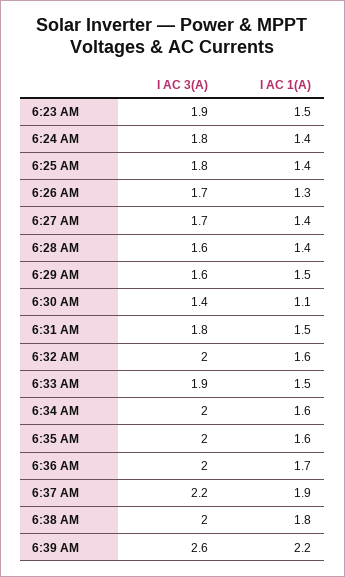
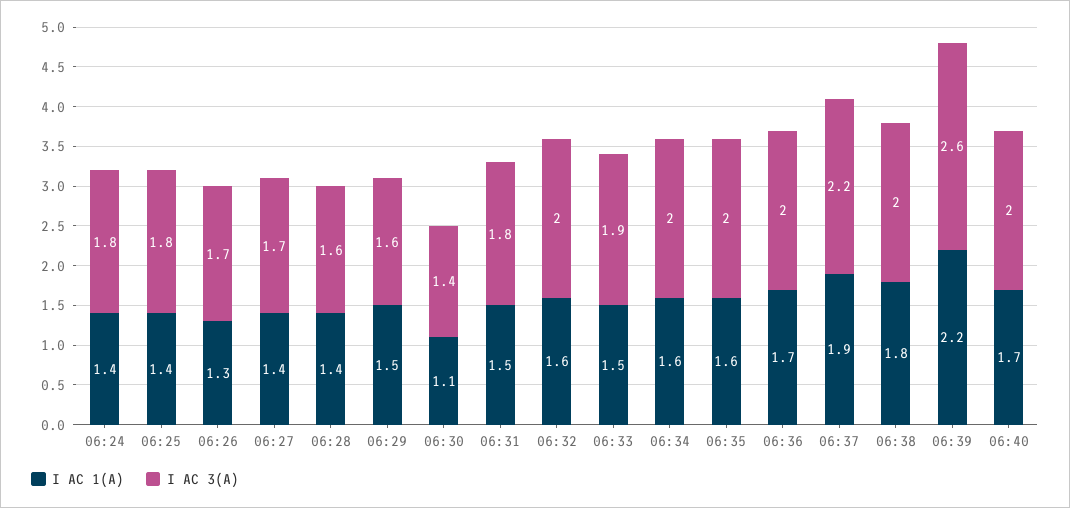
I AC 3(A), 6:23 AM: 1.9 -> none
I AC 1(A), 6:23 AM: 1.5 -> none
I AC 1(A), 06:40: none -> 1.7
I AC 3(A), 06:40: none -> 2

